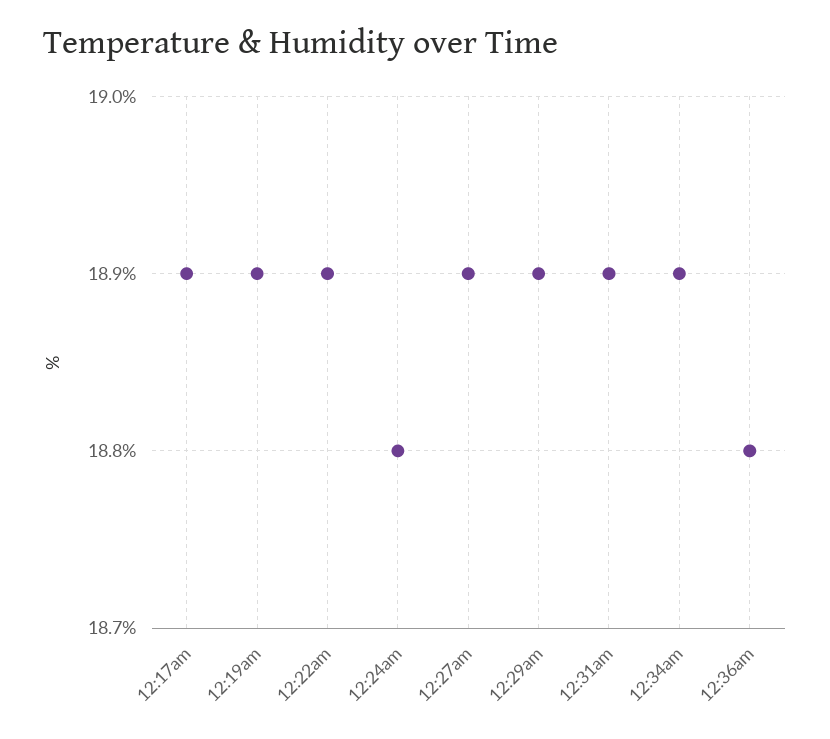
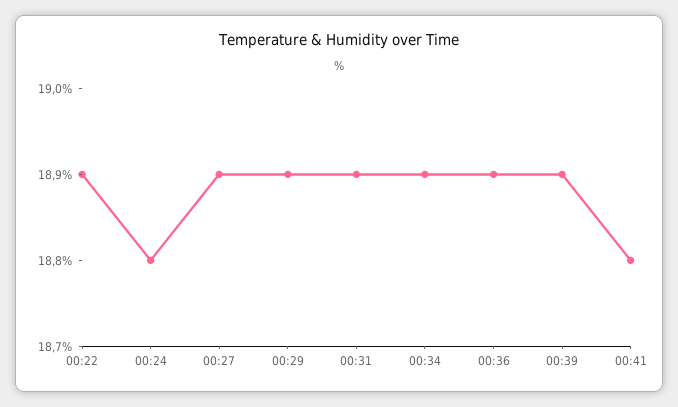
12:17am: 18.9 -> none
12:19am: 18.9 -> none
12:36am: 18.8 -> 18.9
00:39: none -> 18.9
00:41: none -> 18.8

